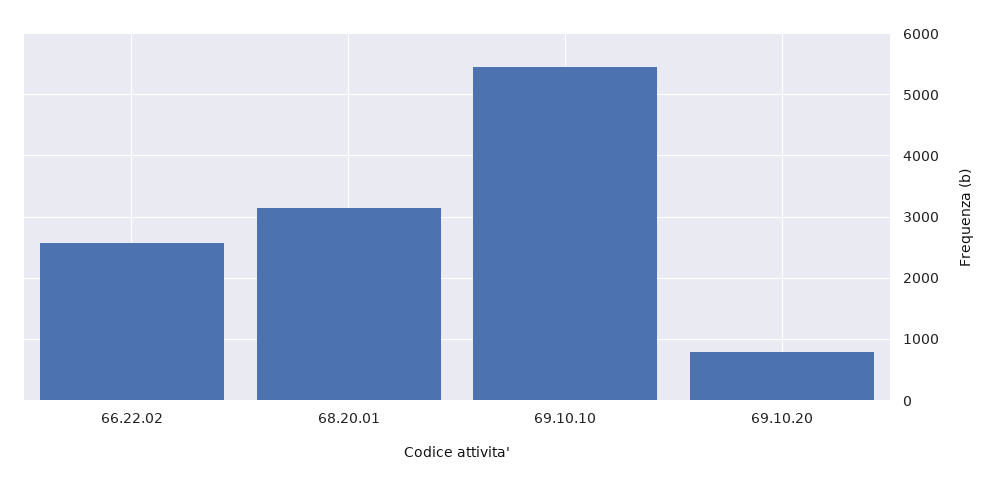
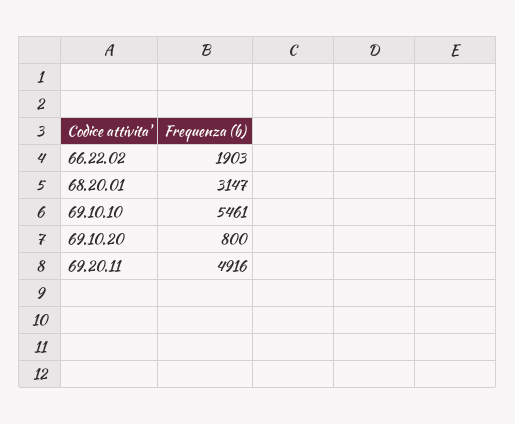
66.22.02: 2600 -> 1903
69.20.11: none -> 4916

